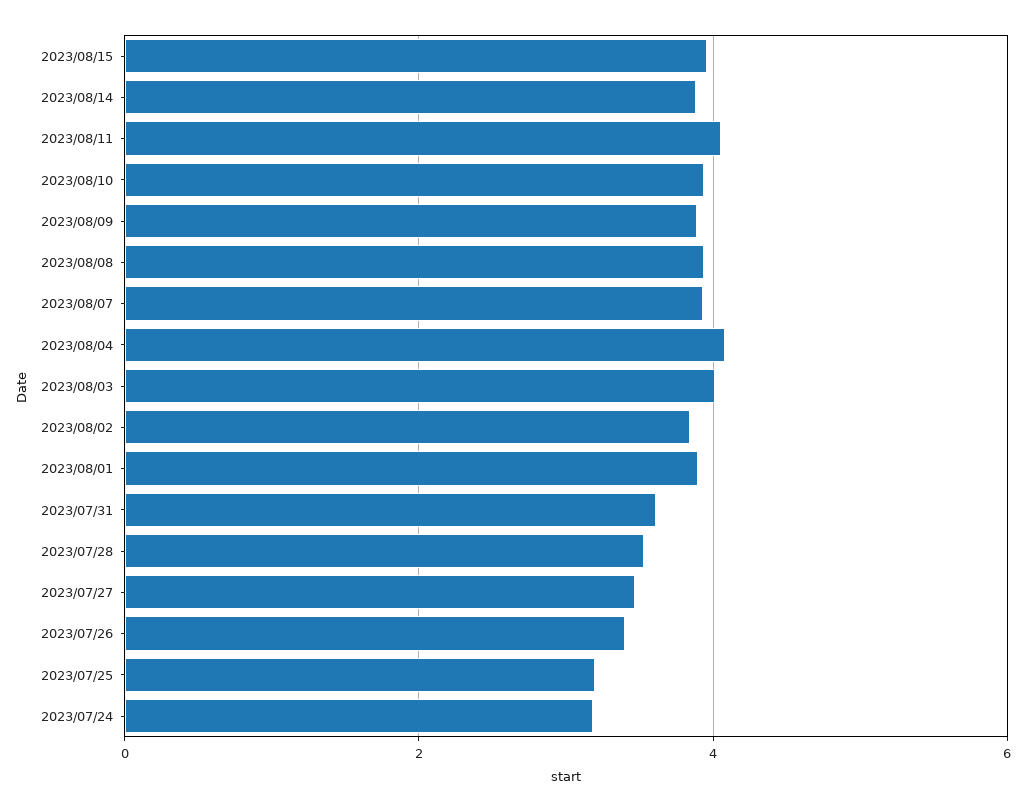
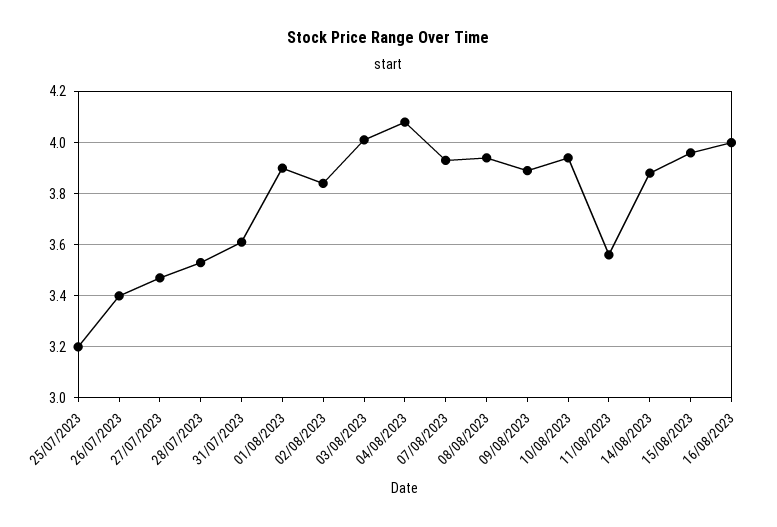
2023/08/11: 4 -> 3.55
2023/07/24: 3.2 -> none
16/08/2023: none -> 4

